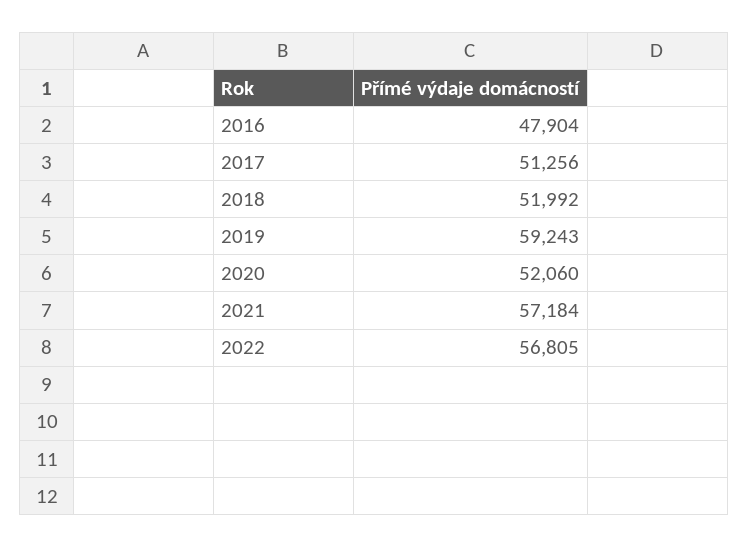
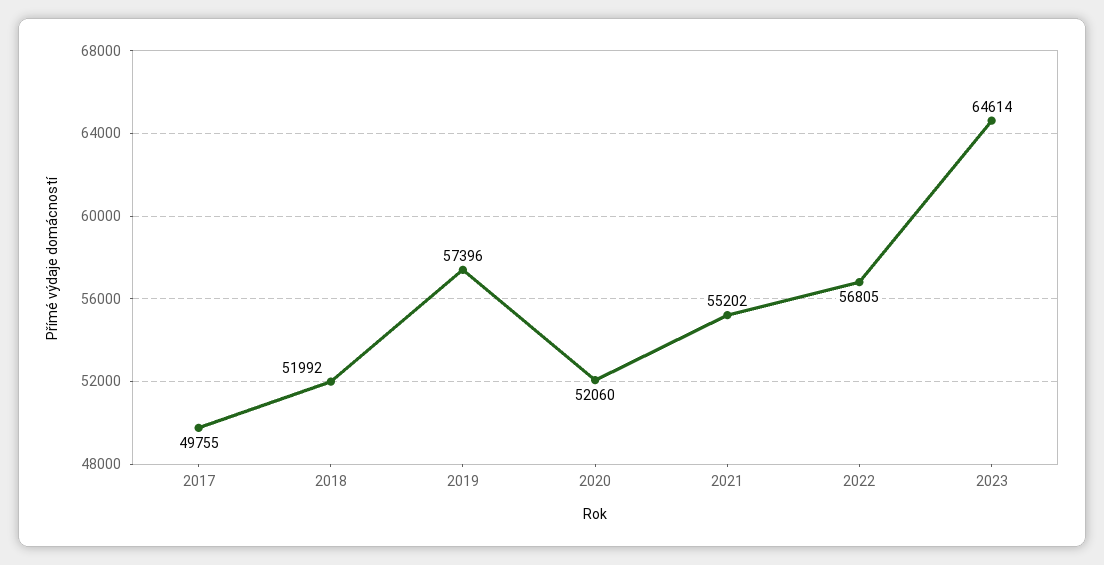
2016: 47904 -> none
2017: 51256 -> 49755
2019: 59243 -> 57396
2021: 57184 -> 55202
2023: none -> 64614

